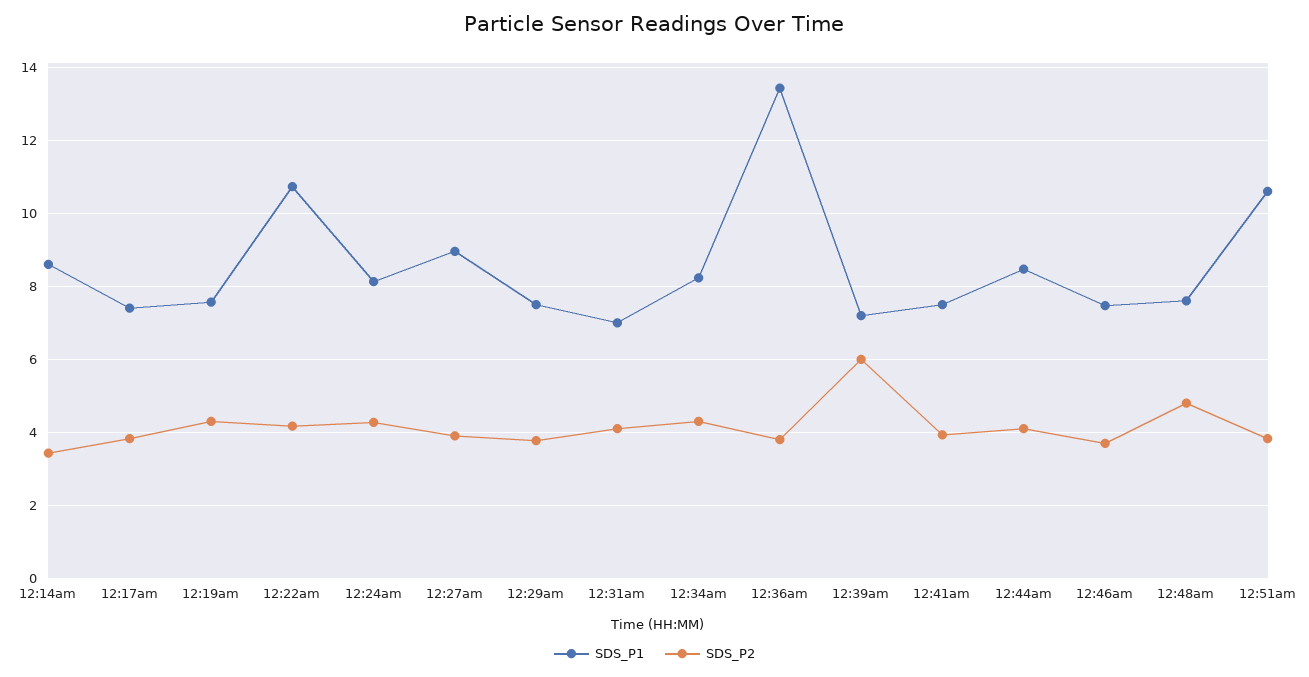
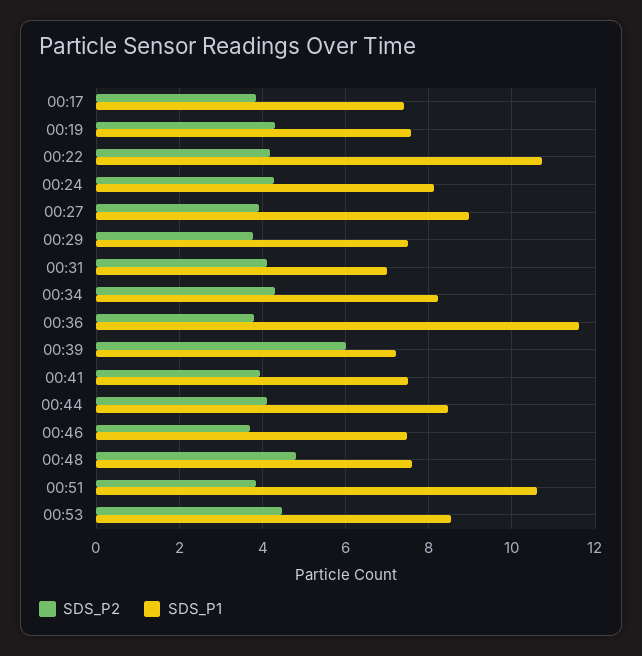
SDS_P1, 12:14am: 8.6 -> none
SDS_P2, 12:14am: 3.4 -> none
SDS_P1, 12:36am: 13.4 -> 11.6
SDS_P2, 00:53: none -> 4.4
SDS_P1, 00:53: none -> 8.6

